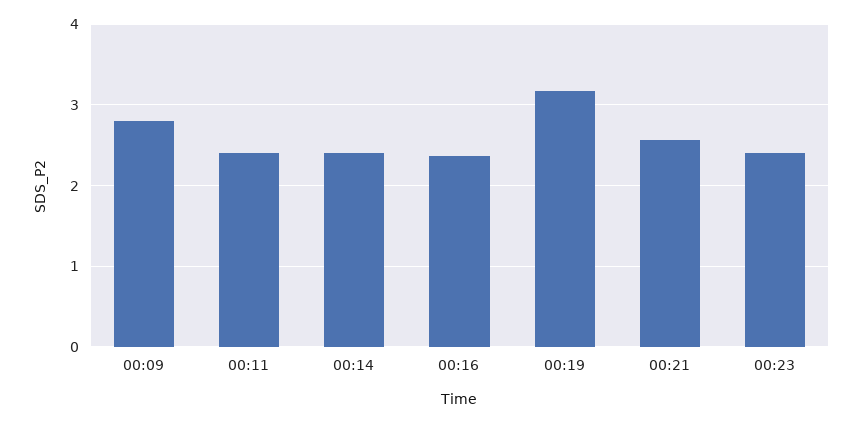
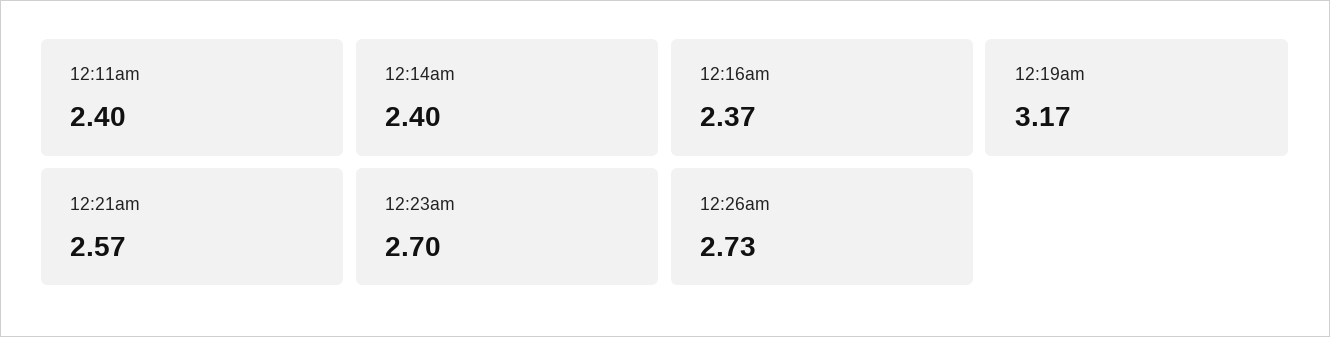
00:09: 2.8 -> none
00:23: 2.4 -> 2.7
12:26am: none -> 2.73

